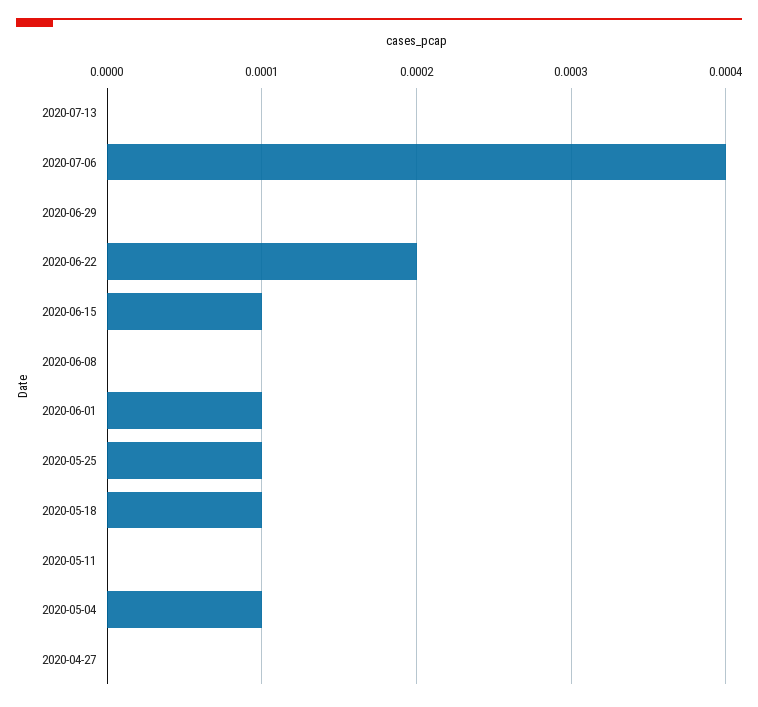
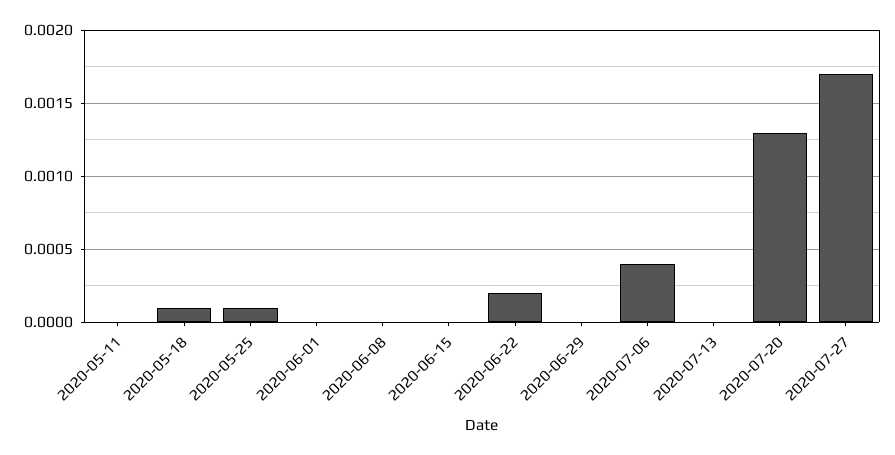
2020-06-15: 0.0001 -> 0
2020-06-01: 0.0001 -> 0
2020-05-04: 0.0001 -> none
2020-04-27: 0 -> none
2020-07-20: none -> 0.0013
2020-07-27: none -> 0.0017

